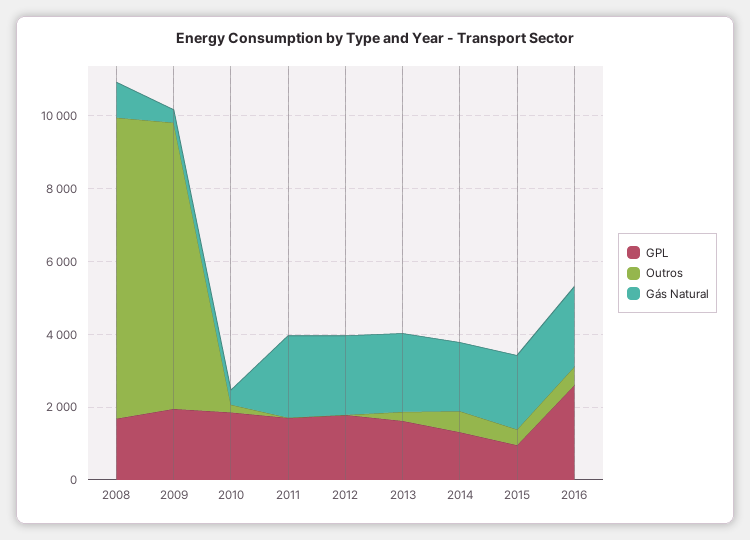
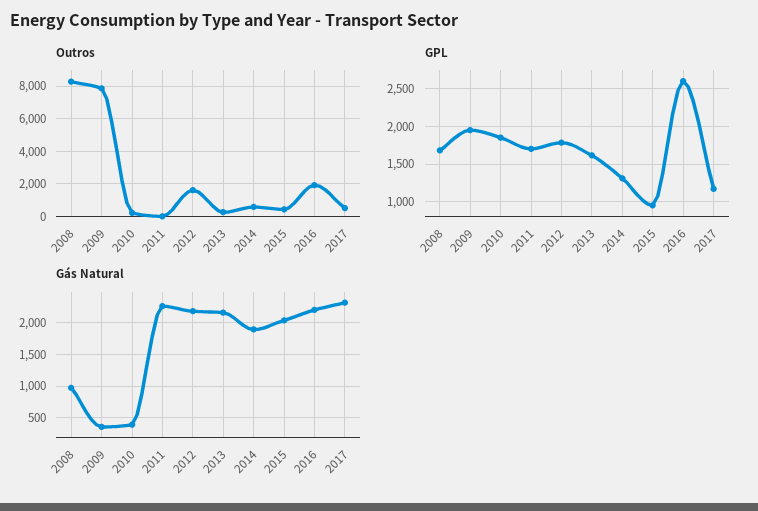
Outros, 2012: 0 -> 1500
Outros, 2016: 500 -> 2000
Outros, 2017: none -> 500
GPL, 2017: none -> 1200
Gás Natural, 2017: none -> 2300

